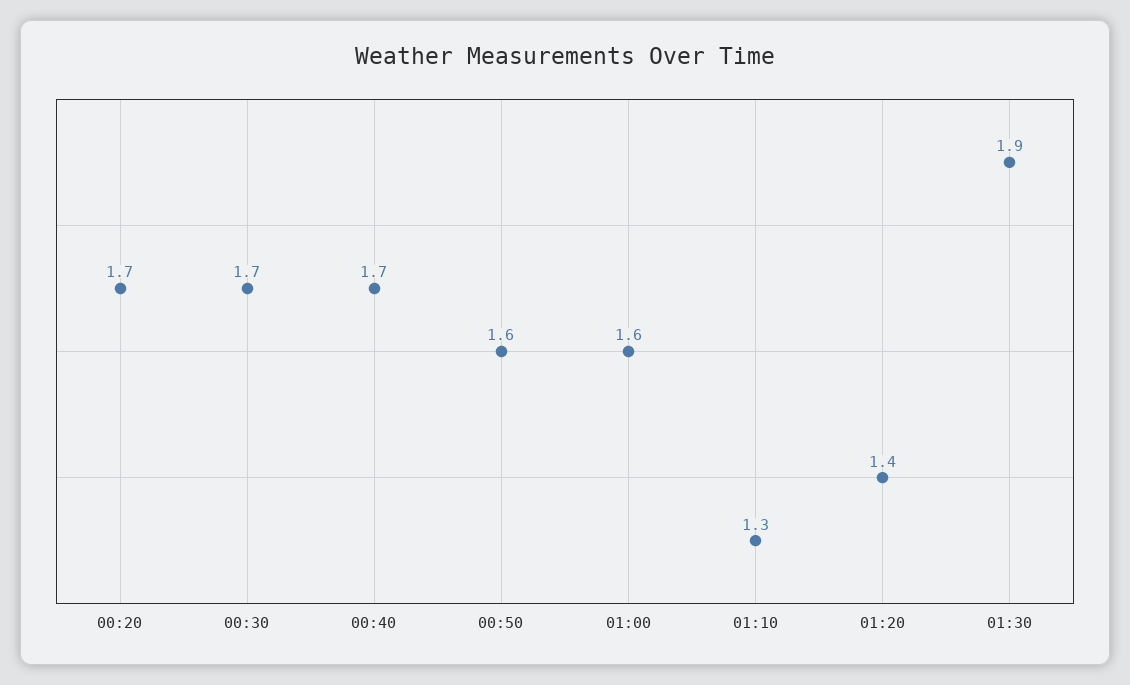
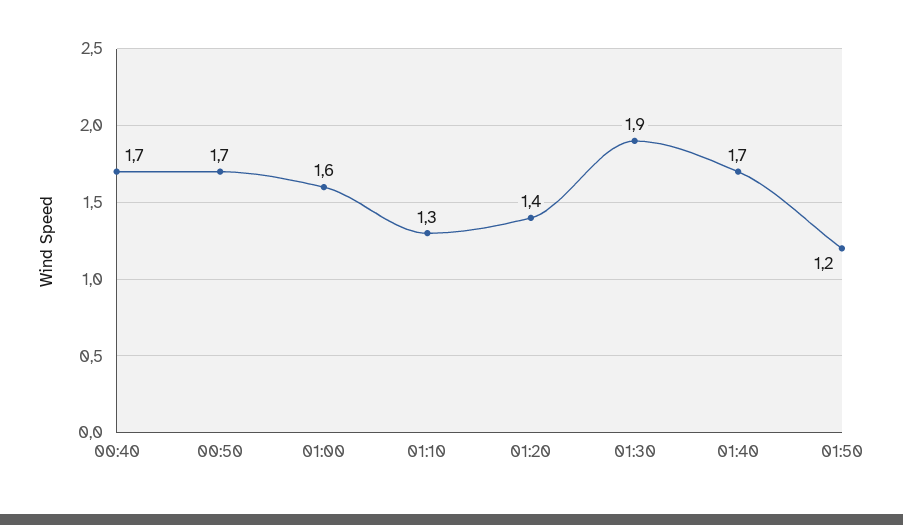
00:20: 1.7 -> none
00:30: 1.7 -> none
00:50: 1.6 -> 1.7
01:40: none -> 1.7
01:50: none -> 1.2

